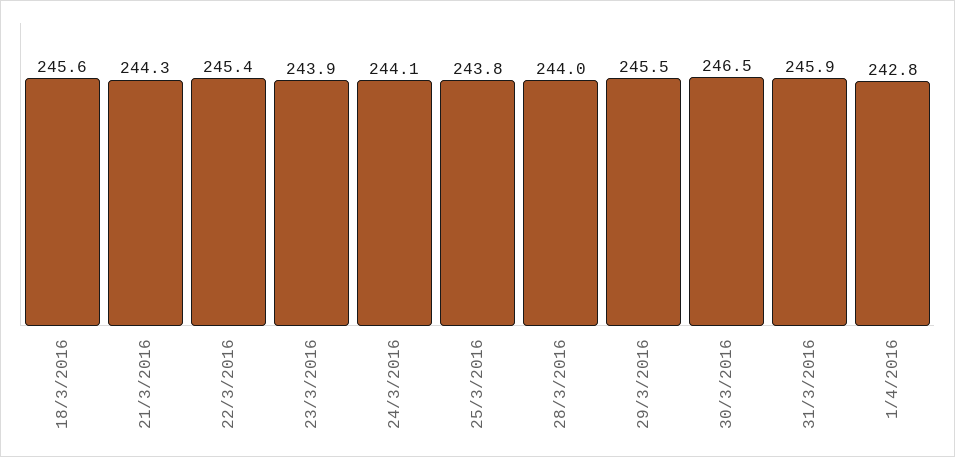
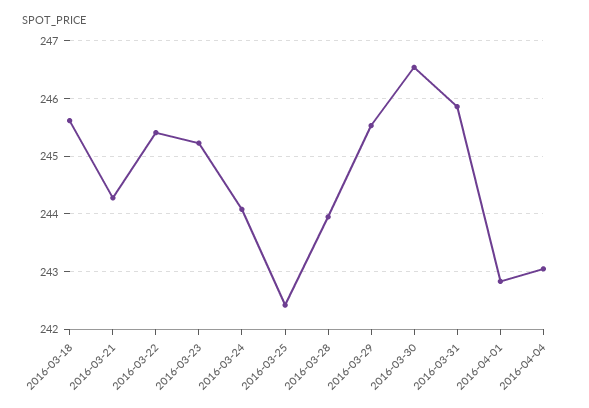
23/3/2016: 243.9 -> 245.2
25/3/2016: 243.8 -> 242.4
2016-04-04: none -> 243

